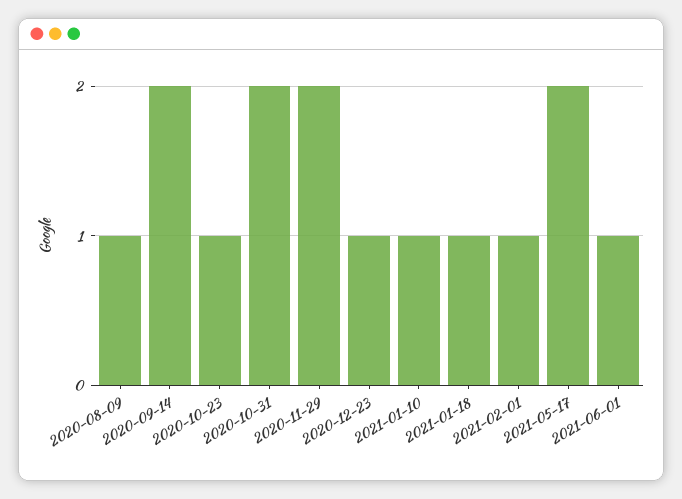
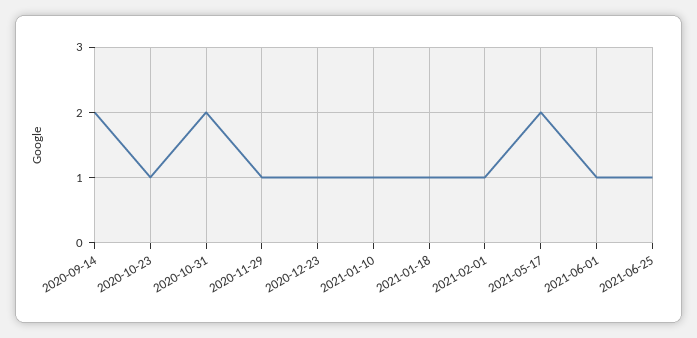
2020-08-09: 1 -> none
2020-11-29: 2 -> 1
2021-06-25: none -> 1

